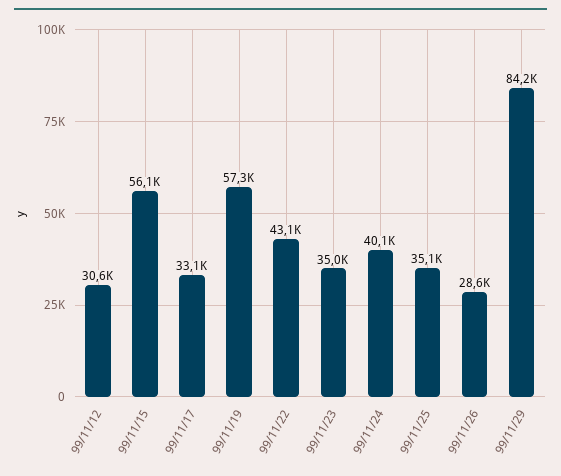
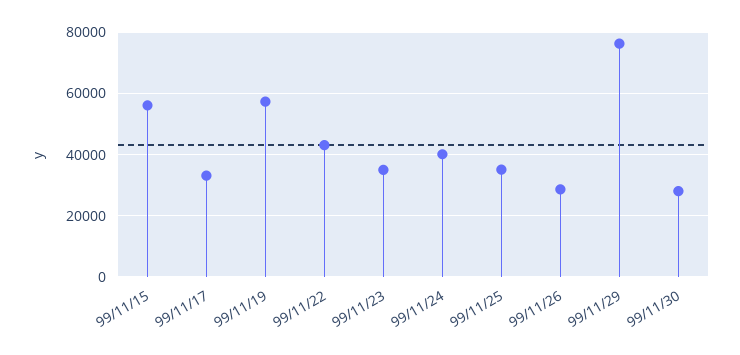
99/11/12: 30600 -> none
99/11/29: 84200 -> 76000
99/11/30: none -> 28000

